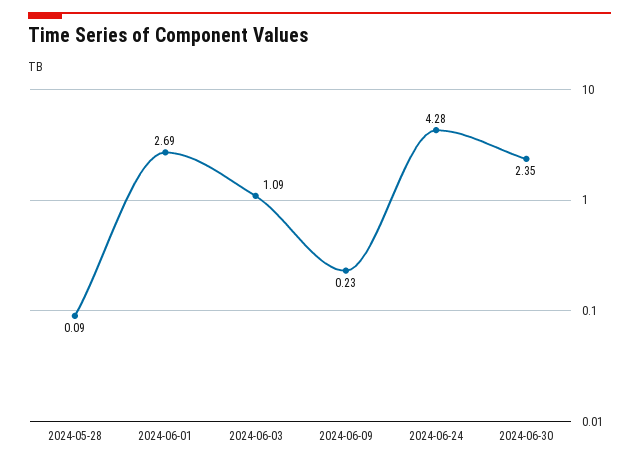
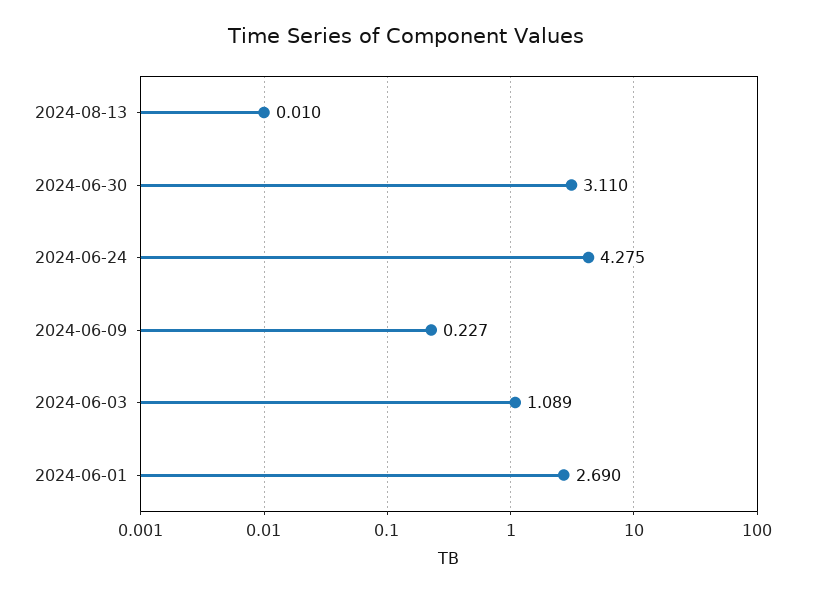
2024-05-28: 0.09 -> none
2024-06-30: 2.35 -> 3.11
2024-08-13: none -> 0.01

